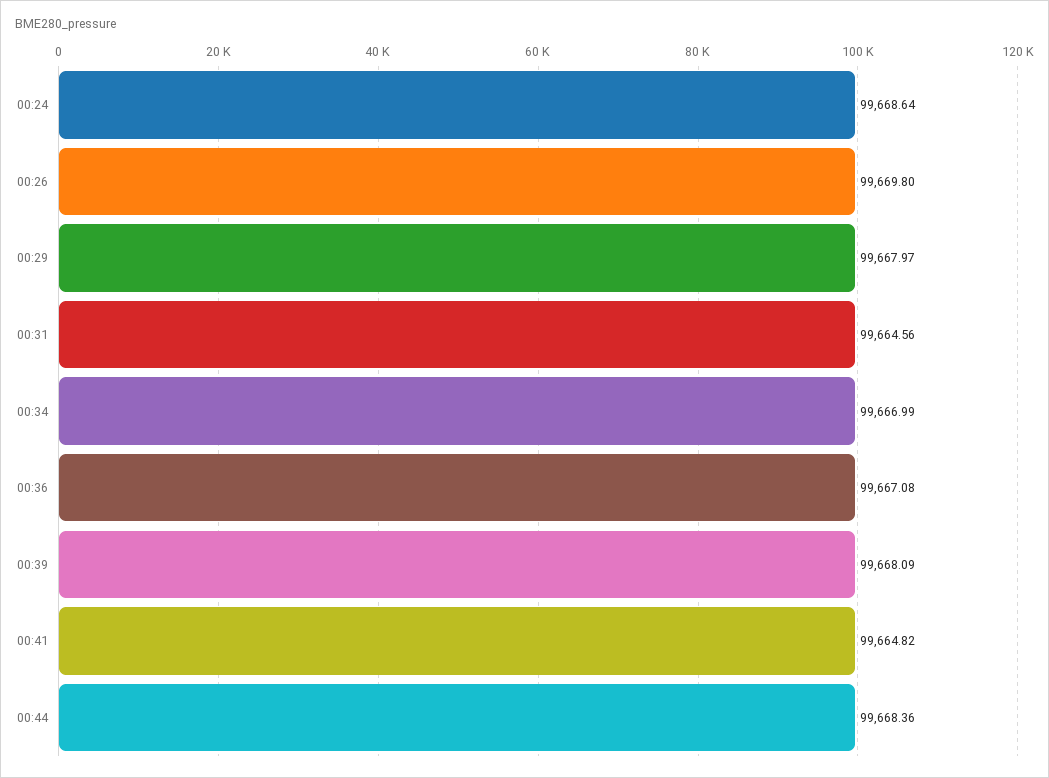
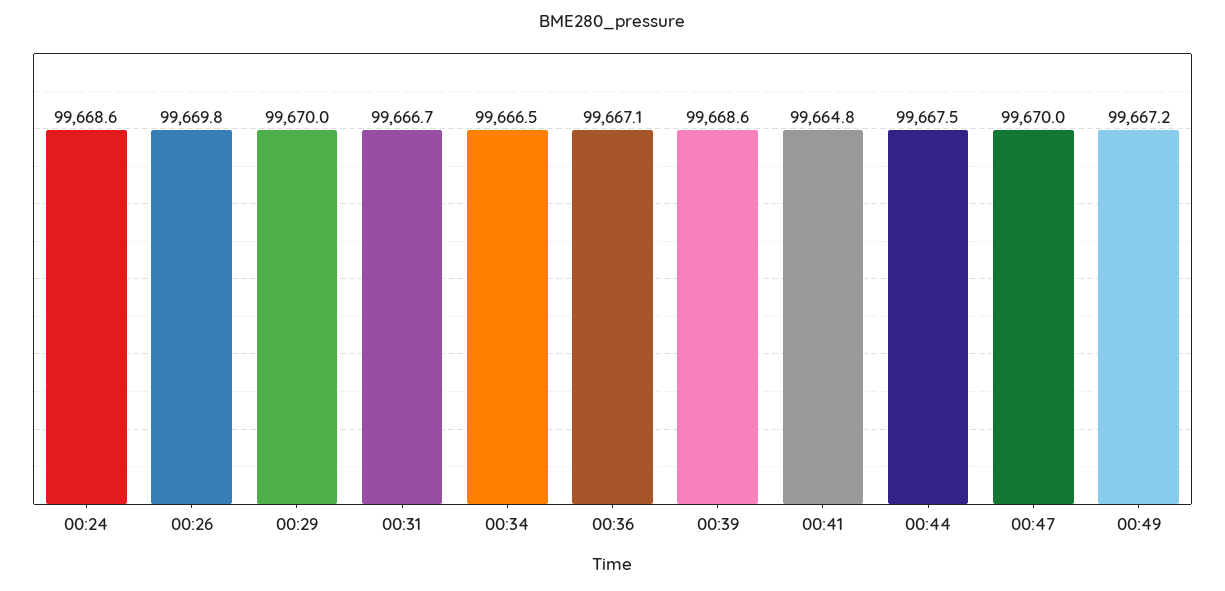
00:29: 99667.97 -> 99670
00:31: 99664.56 -> 99666.7
00:34: 99666.99 -> 99666.5
00:39: 99668.09 -> 99668.6
00:44: 99668.36 -> 99667.5
00:47: none -> 99670
00:49: none -> 99667.2

